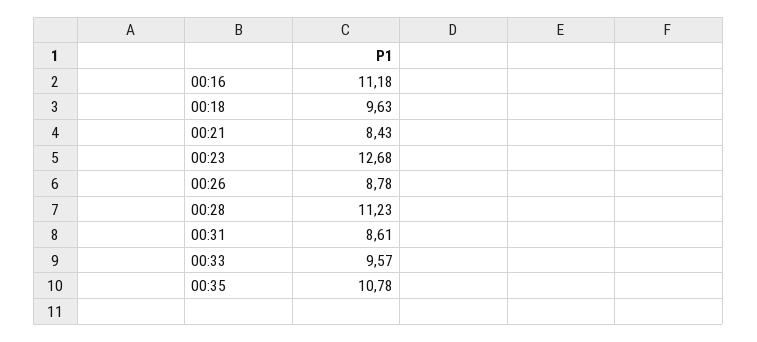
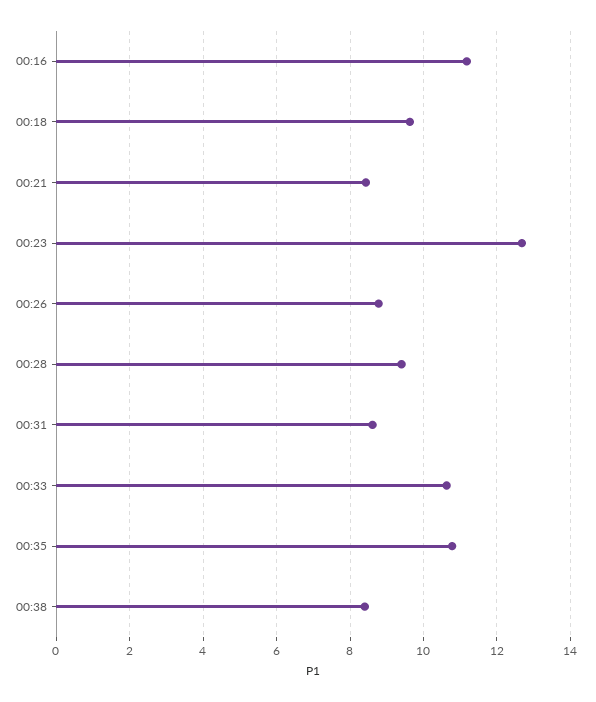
00:28: 11.23 -> 9.4
00:33: 9.57 -> 10.6
00:38: none -> 8.4

